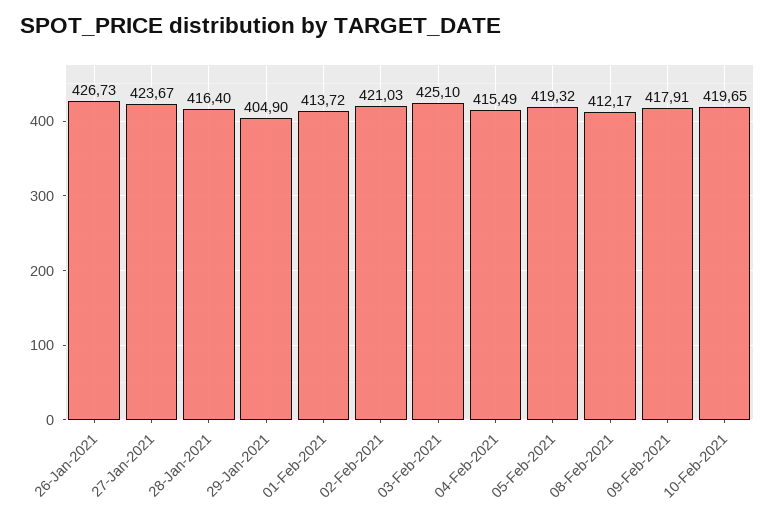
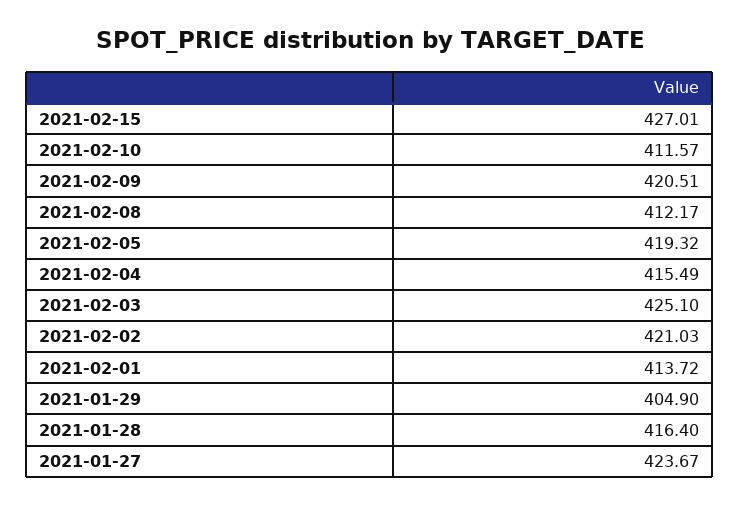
26-Jan-2021: 426.73 -> none
09-Feb-2021: 417.91 -> 420.51
10-Feb-2021: 419.65 -> 411.57
2021-02-15: none -> 427.01

